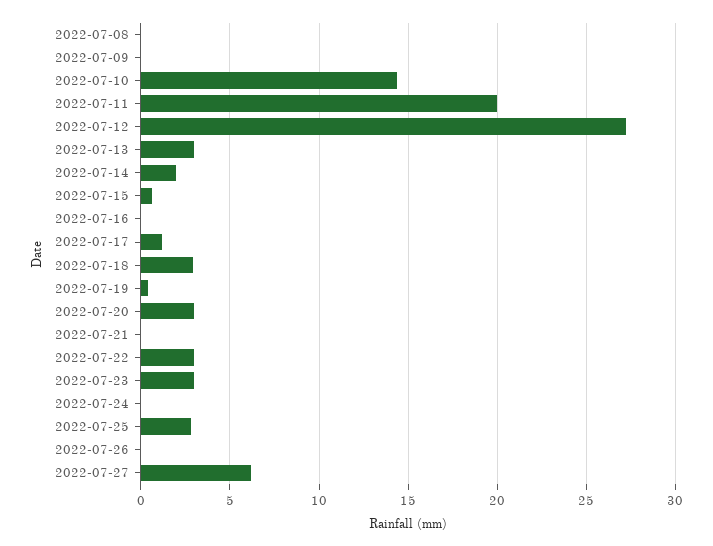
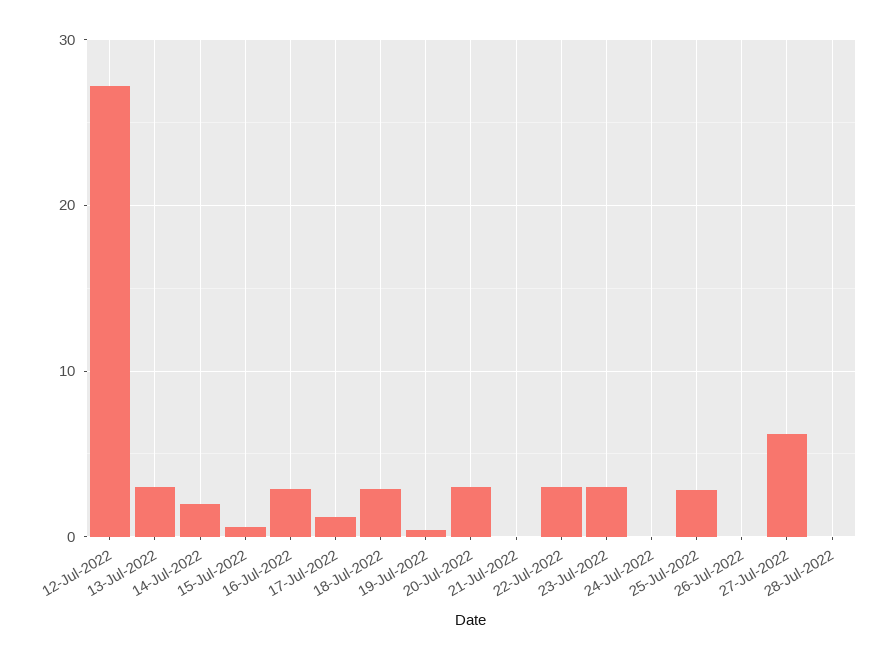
2022-07-08: 0 -> none
2022-07-09: 0 -> none
2022-07-10: 14.5 -> none
2022-07-11: 20 -> none
2022-07-16: 0 -> 3
28-Jul-2022: none -> 0

